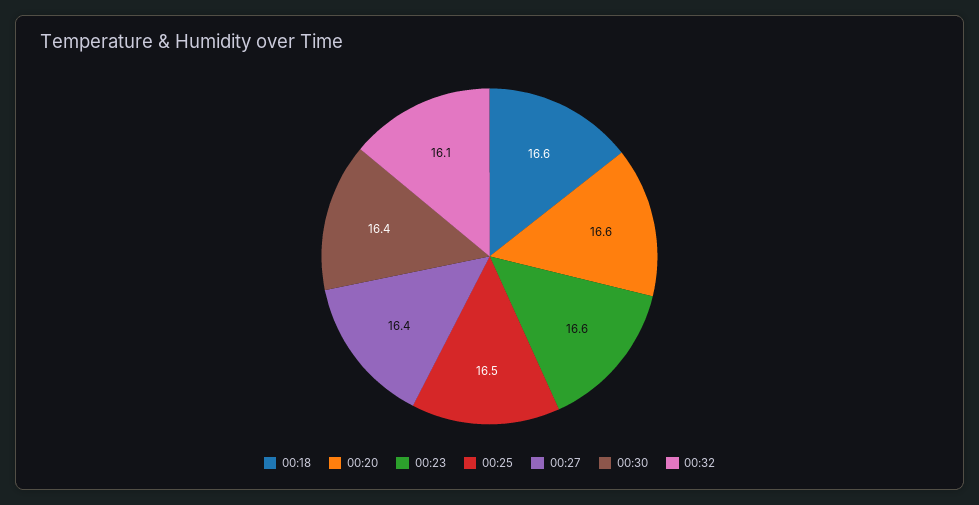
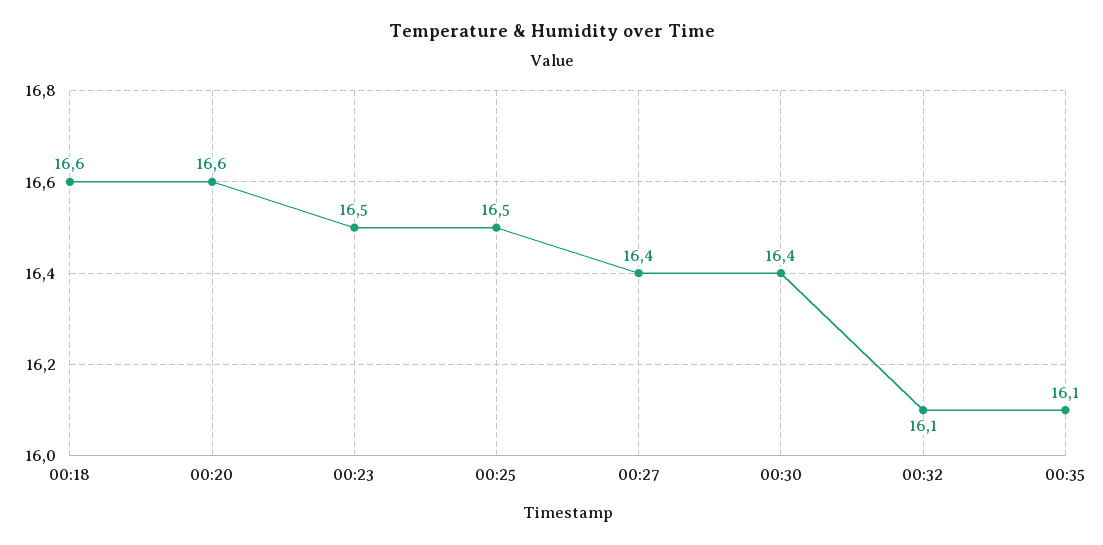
00:23: 16.6 -> 16.5
00:35: none -> 16.1

